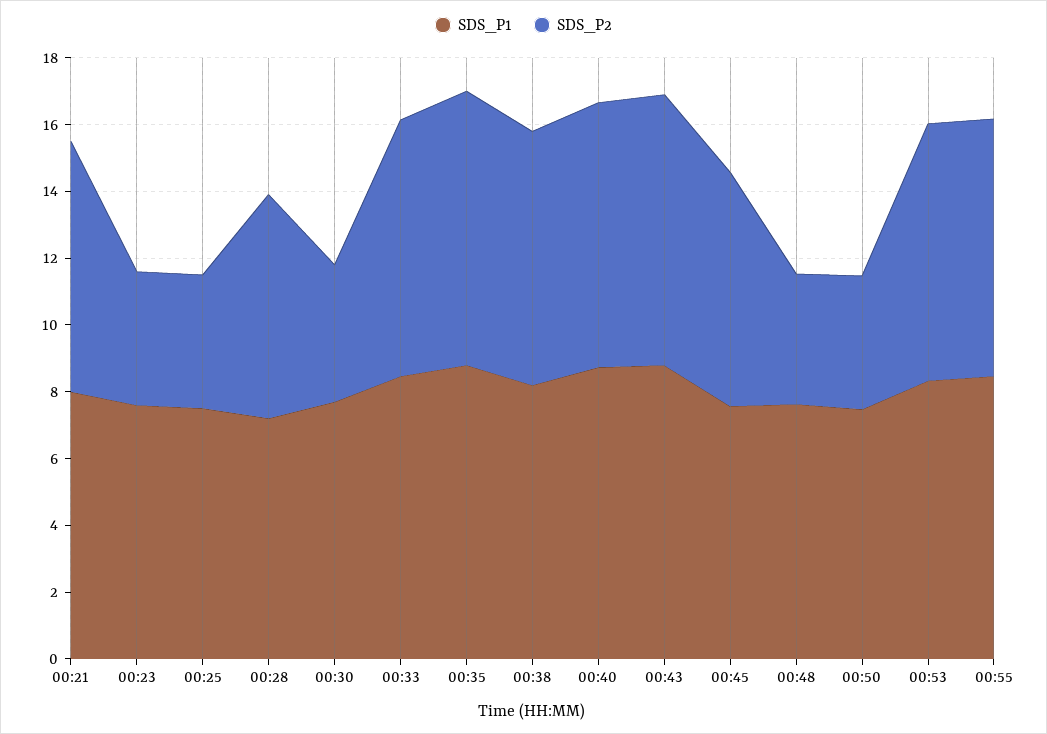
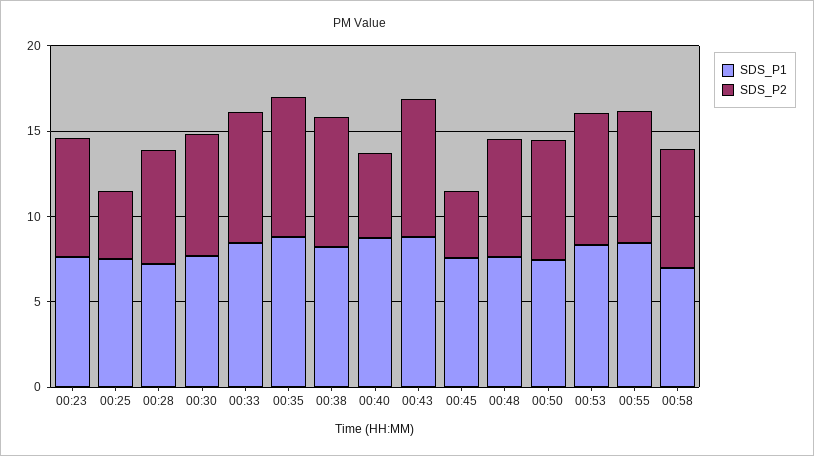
SDS_P1, 00:21: 8 -> none
SDS_P2, 00:21: 7.5 -> none
SDS_P2, 00:23: 4 -> 7
SDS_P2, 00:30: 4 -> 7
SDS_P2, 00:40: 8 -> 5
SDS_P2, 00:45: 7 -> 4
SDS_P2, 00:48: 4 -> 7
SDS_P2, 00:50: 4 -> 7
SDS_P1, 00:58: none -> 7
SDS_P2, 00:58: none -> 7

